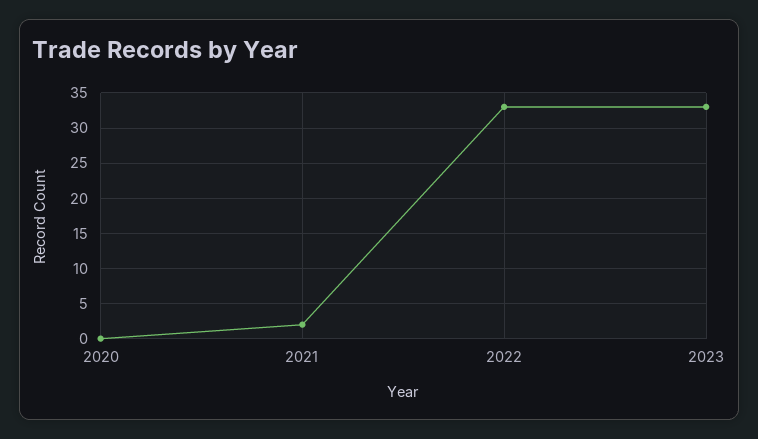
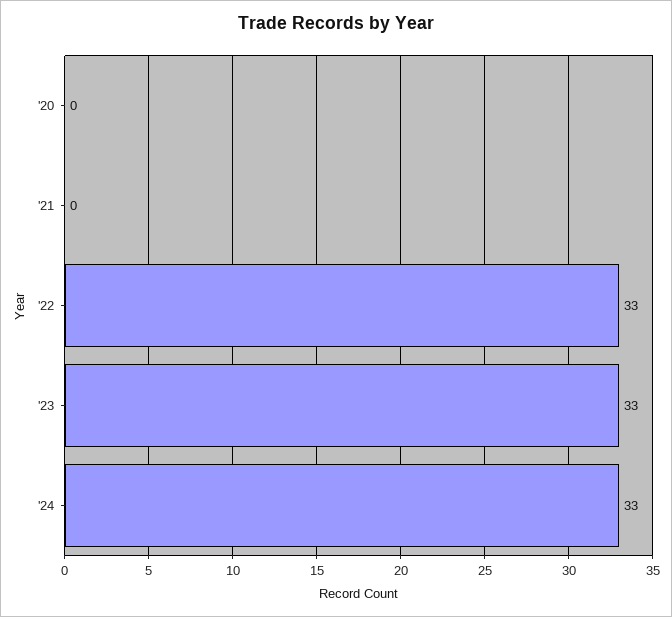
2021: 2 -> 0
'24: none -> 33

